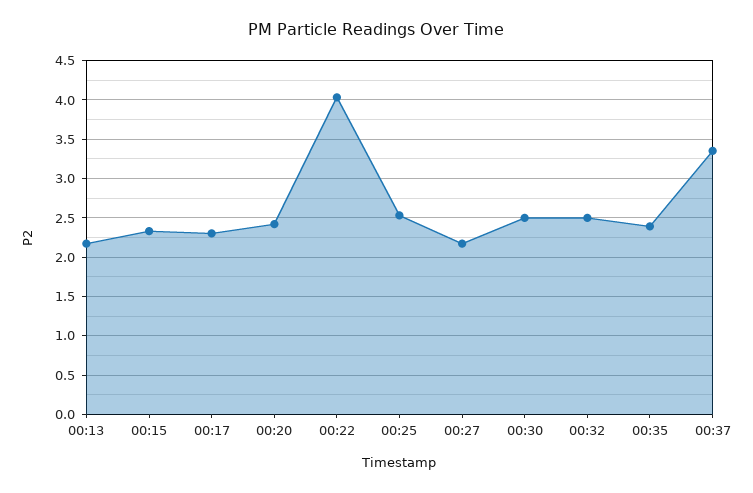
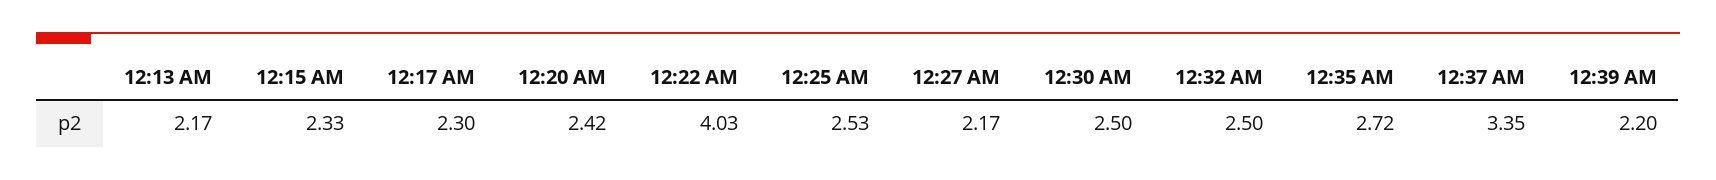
00:35: 2.4 -> 2.72
12:39 AM: none -> 2.2

